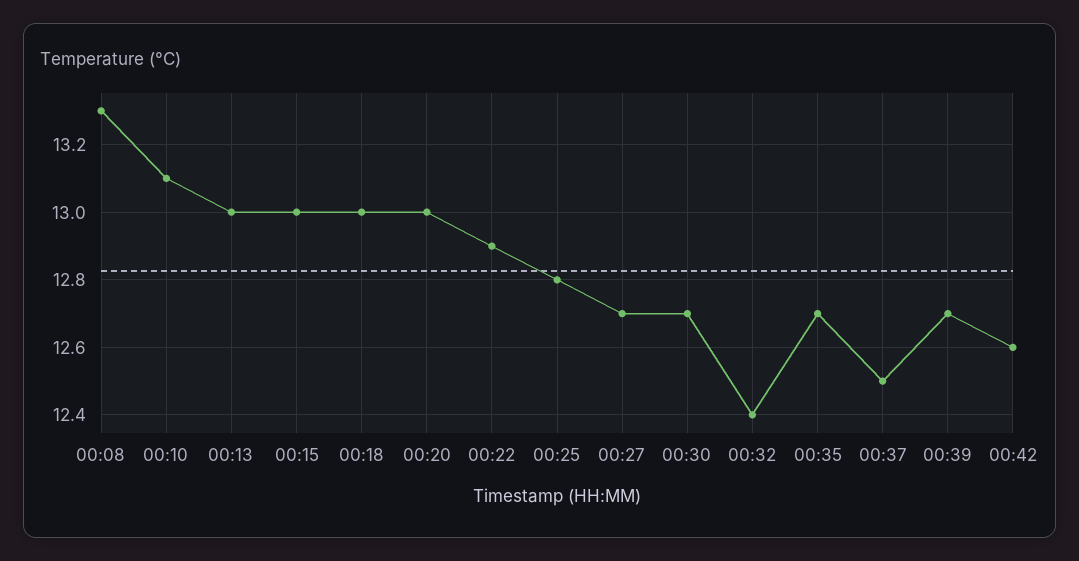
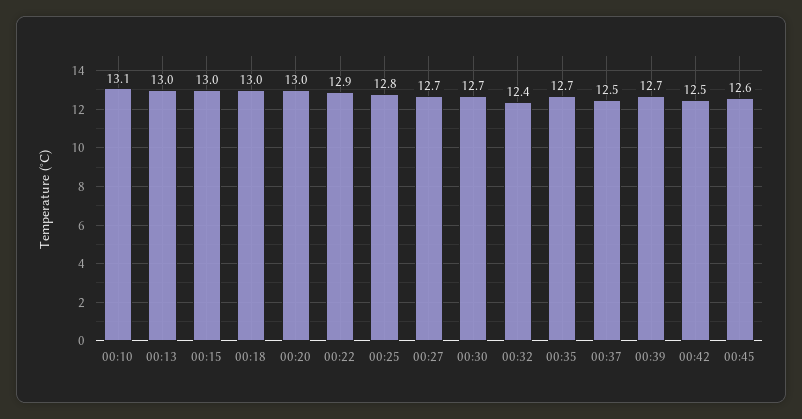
00:08: 13.3 -> none
00:42: 12.6 -> 12.5
00:45: none -> 12.6

